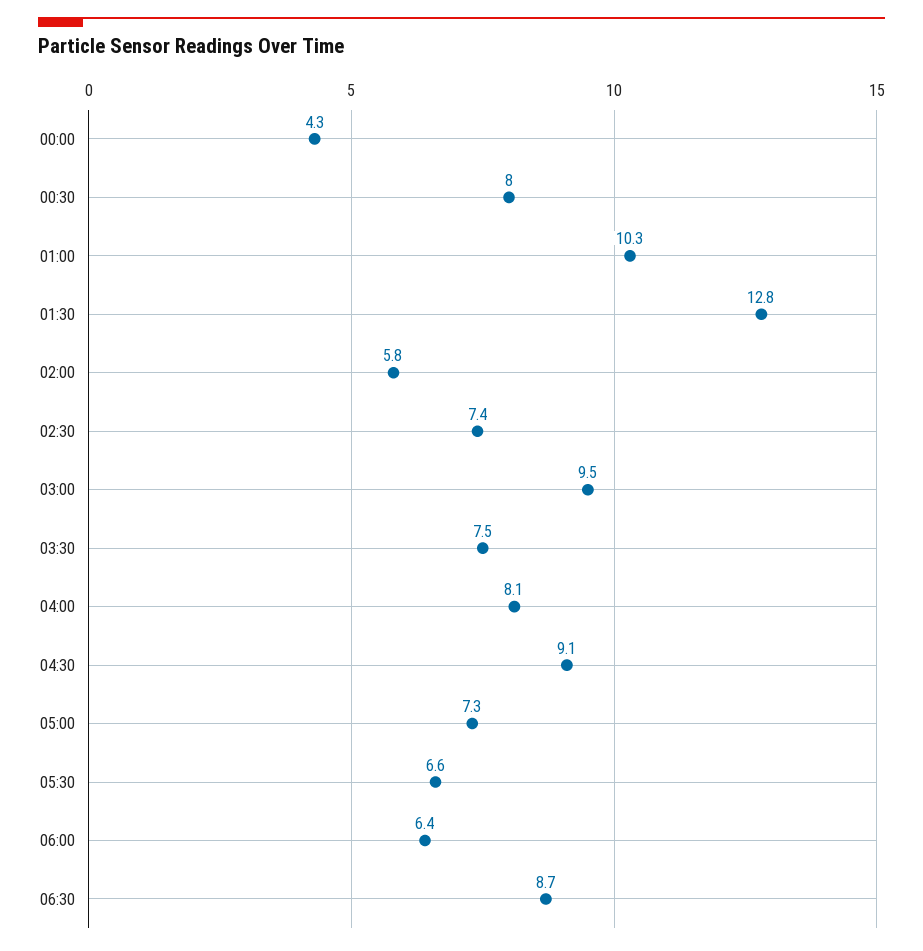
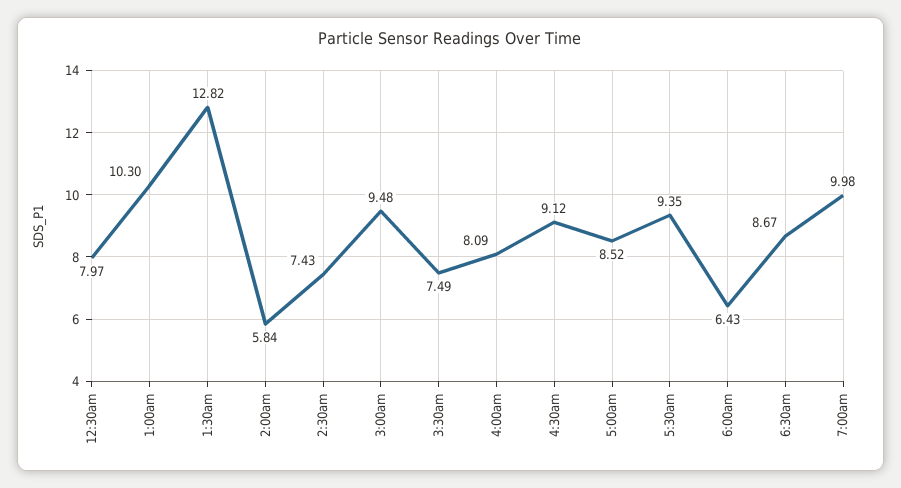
00:00: 4.3 -> none
05:00: 7.3 -> 8.52
05:30: 6.6 -> 9.35
7:00am: none -> 9.98

